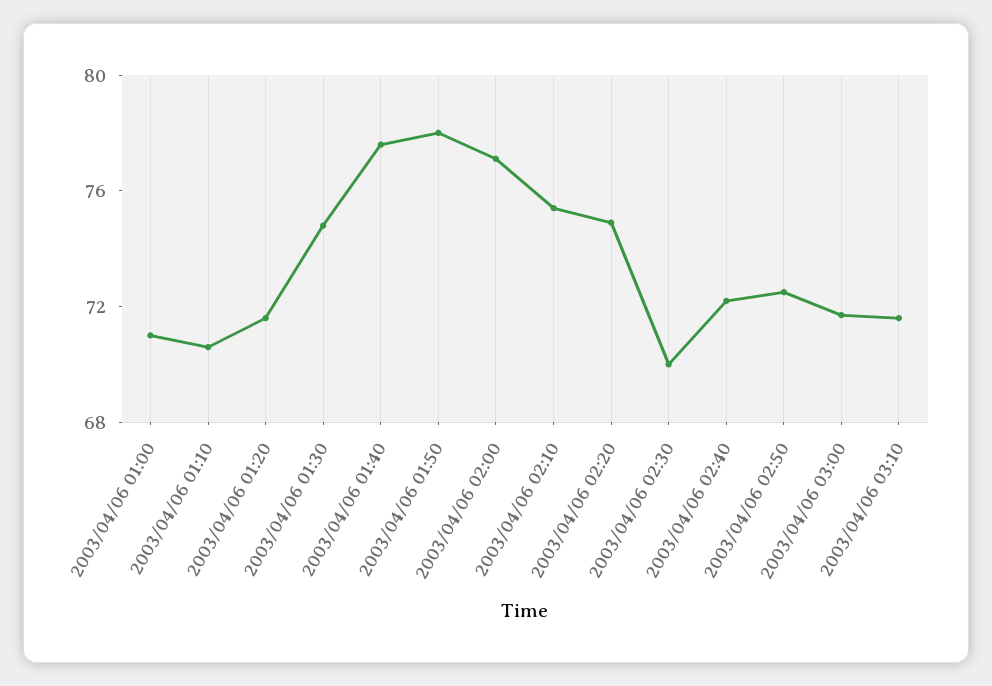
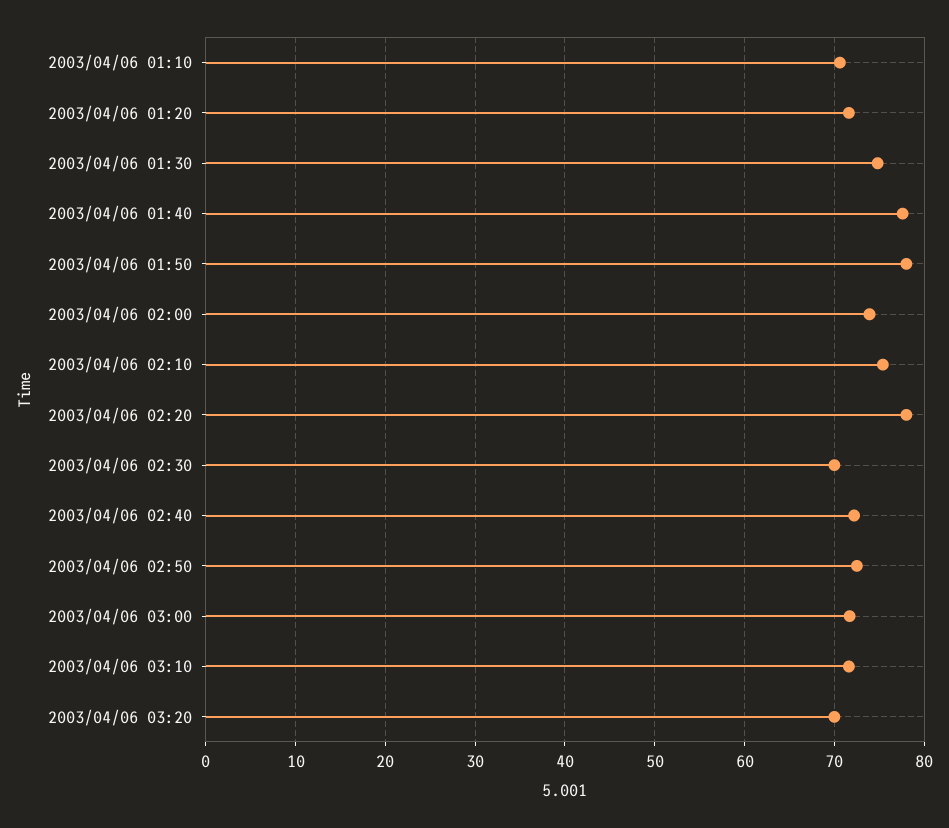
2003/04/06 01:00: 71 -> none
2003/04/06 02:00: 77 -> 74
2003/04/06 02:20: 75 -> 78
2003/04/06 03:20: none -> 70

